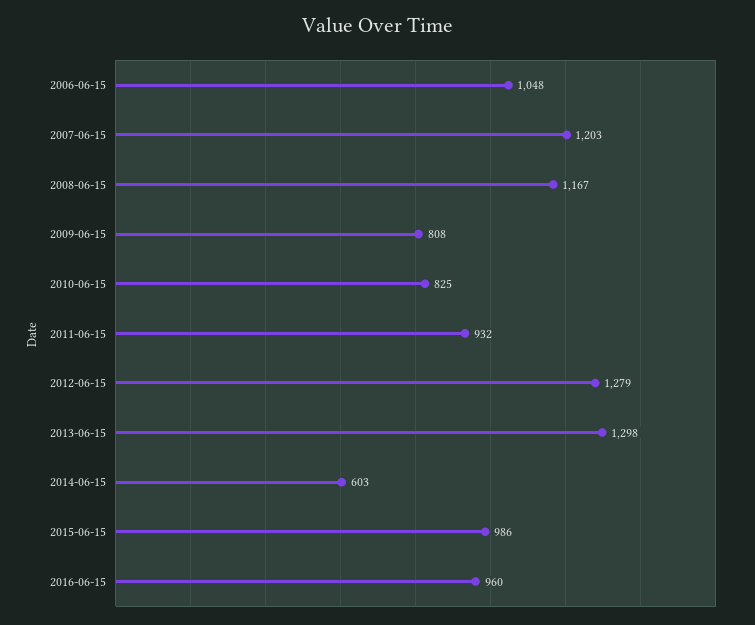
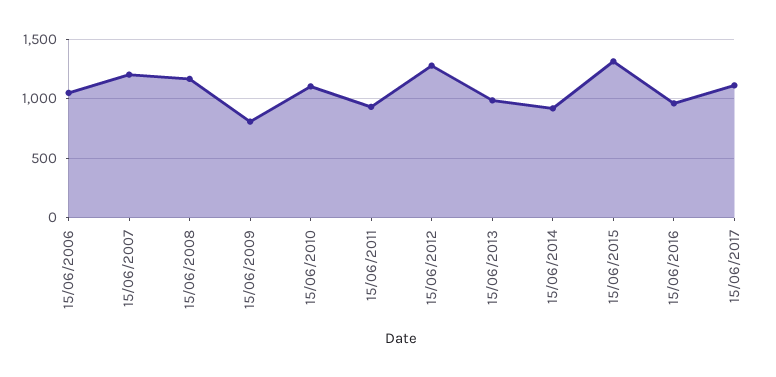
2010-06-15: 825 -> 1100
2013-06-15: 1298 -> 1000
2014-06-15: 603 -> 900
2015-06-15: 986 -> 1300
15/06/2017: none -> 1100

